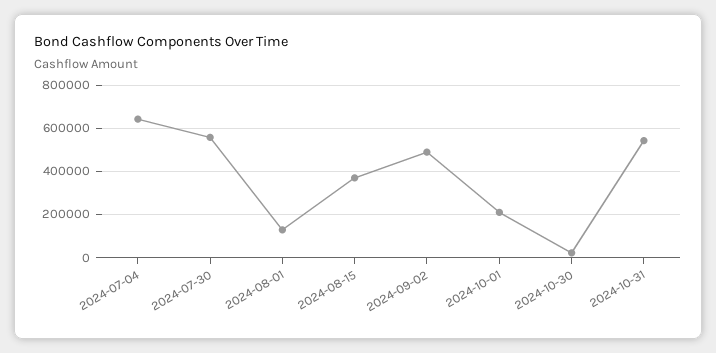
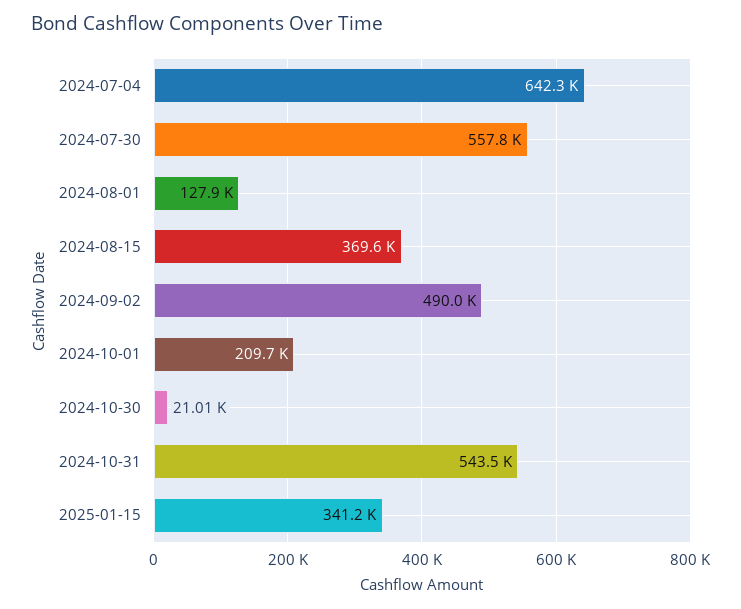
2025-01-15: none -> 341200

